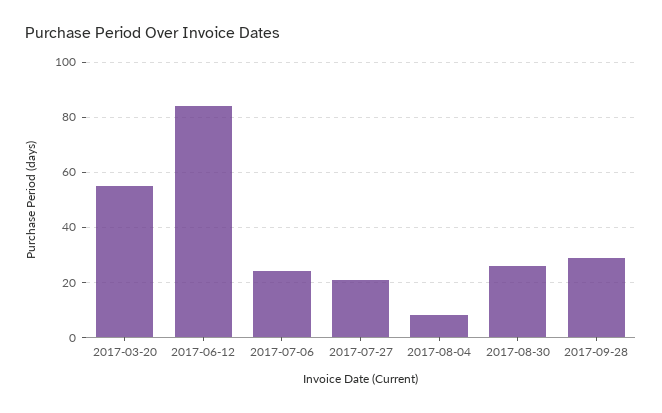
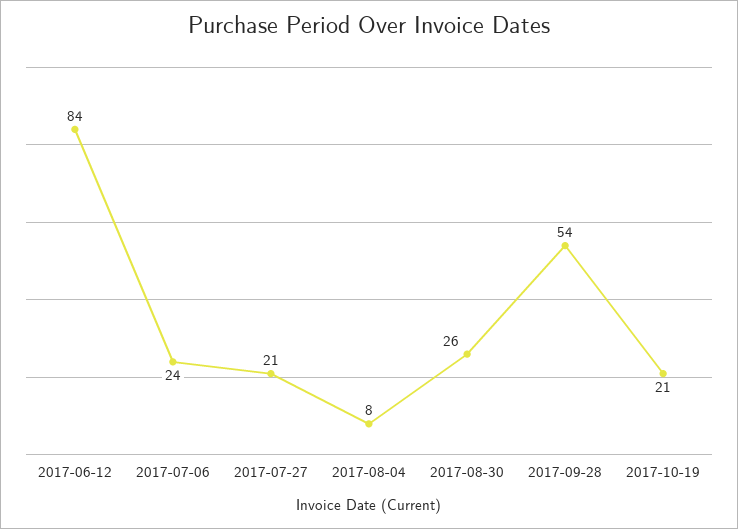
2017-03-20: 55 -> none
2017-09-28: 30 -> 54
2017-10-19: none -> 21

